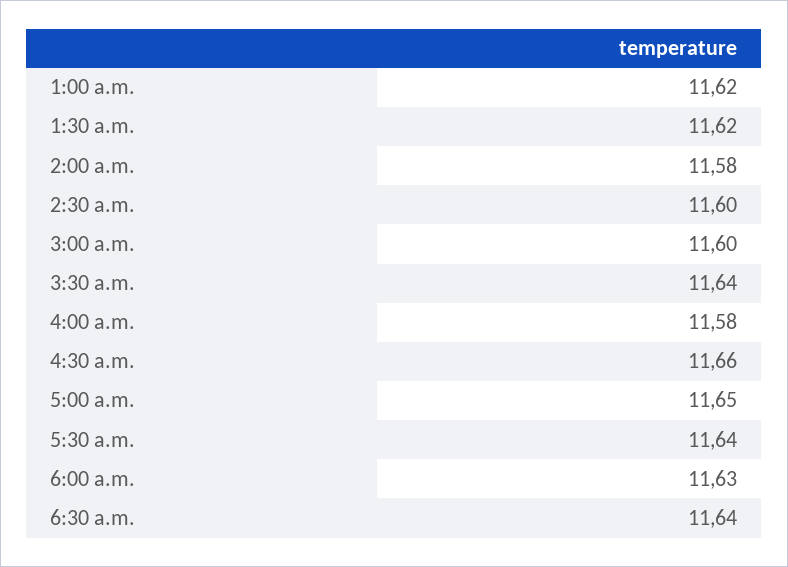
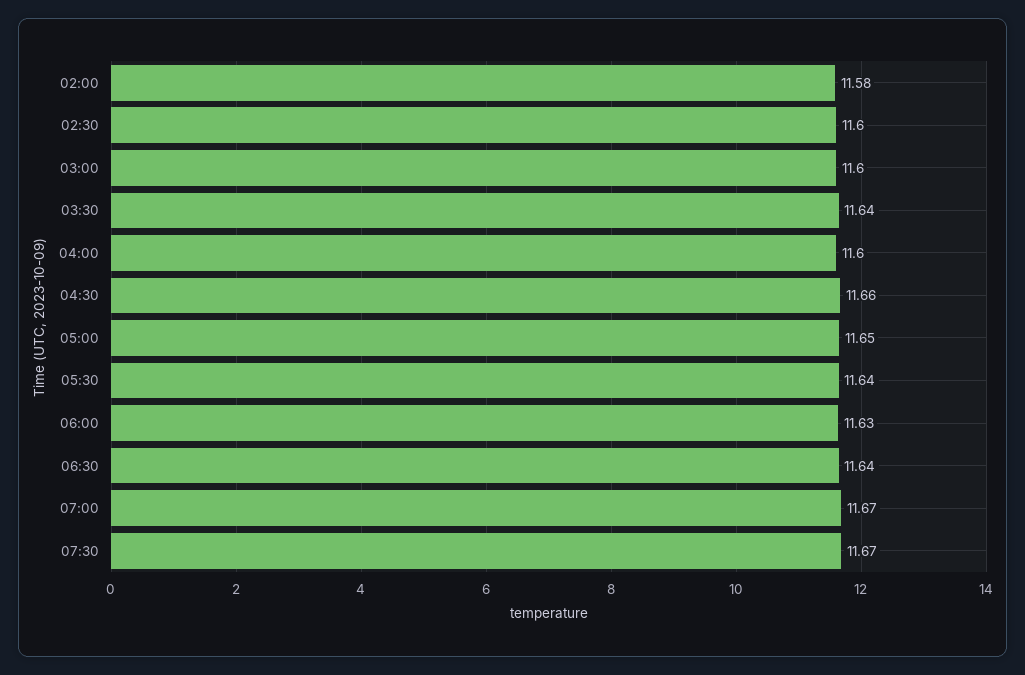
1:00 a.m.: 11.62 -> none
1:30 a.m.: 11.62 -> none
4:00 a.m.: 11.58 -> 11.6
07:00: none -> 11.67
07:30: none -> 11.67

